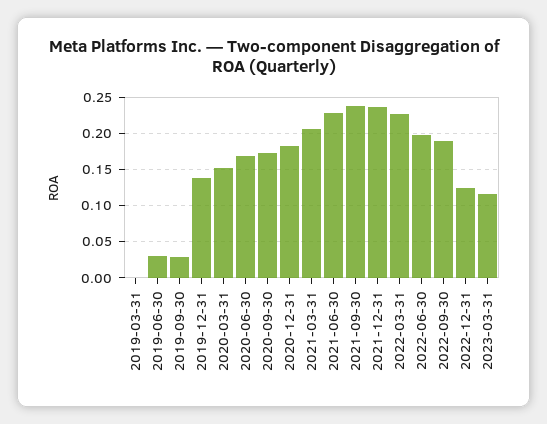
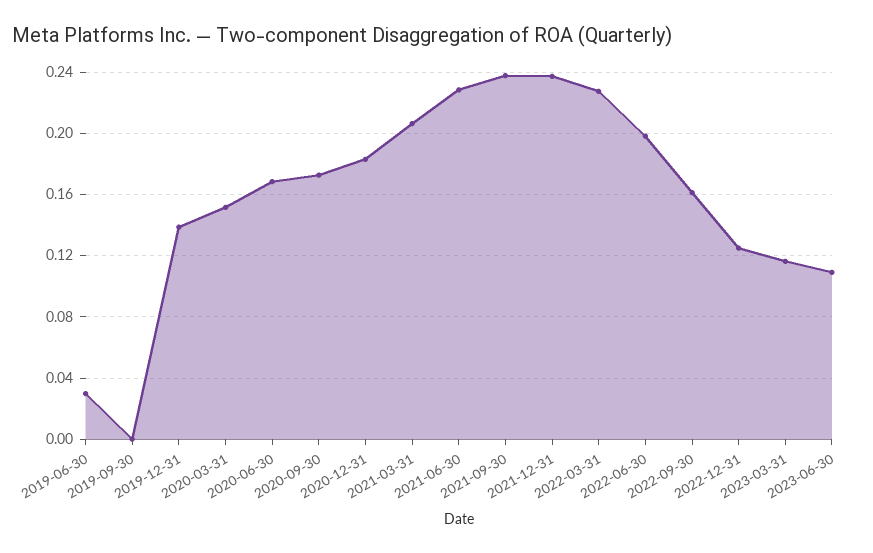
2019-03-31: 0 -> none
2019-09-30: 0.03 -> 0
2022-09-30: 0.19 -> 0.16
2023-06-30: none -> 0.11

